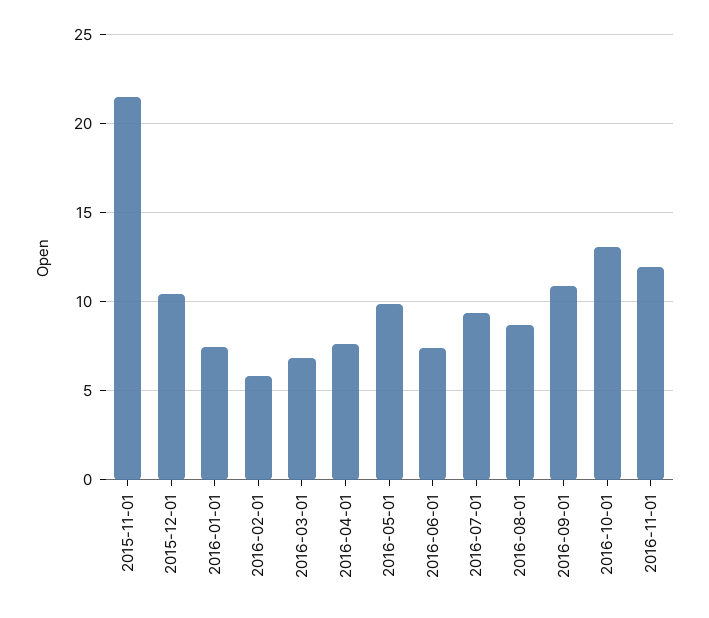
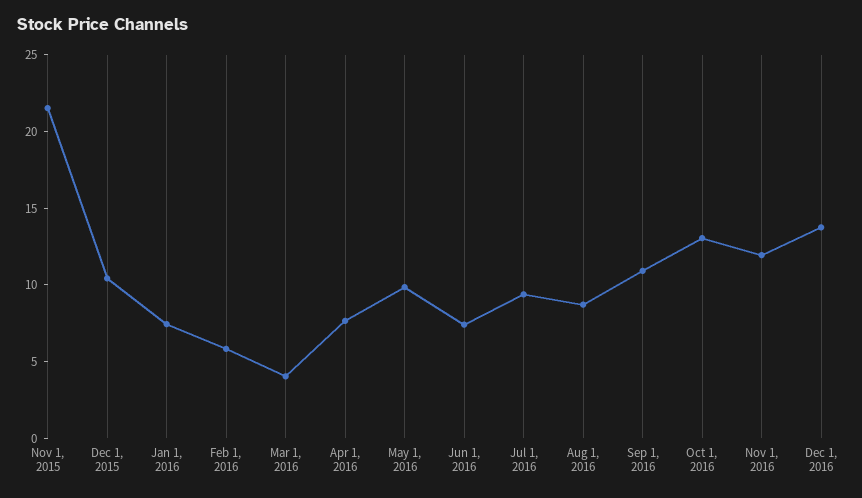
2016-03-01: 7 -> 4
Dec 1, 2016: none -> 14

